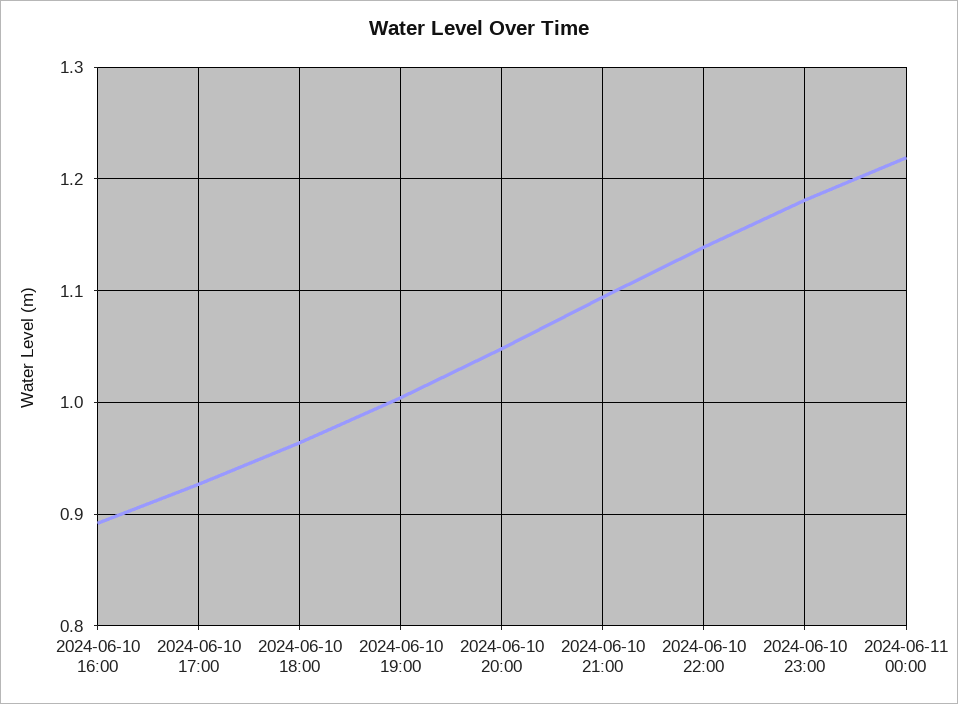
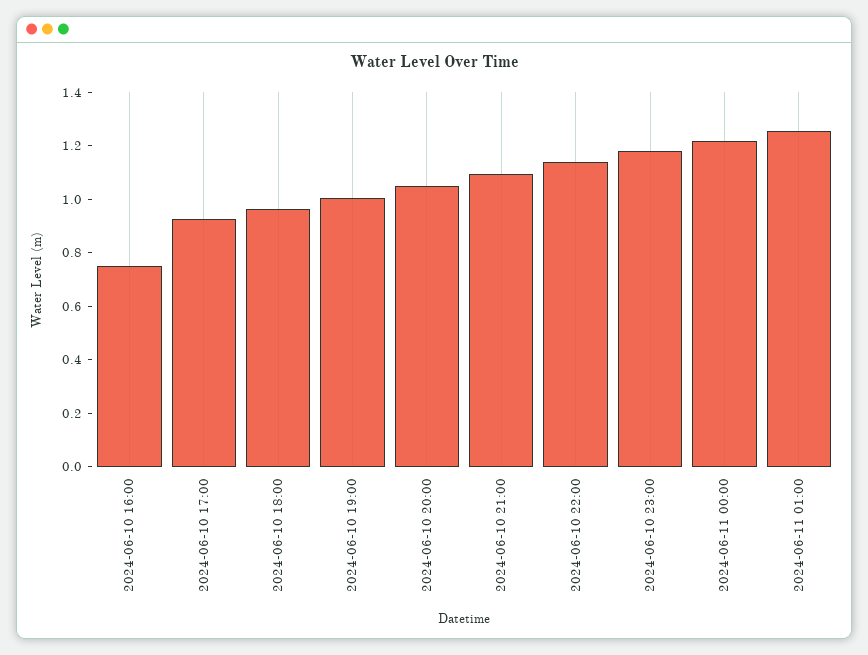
2024-06-10 16:00: 0.89 -> 0.75
2024-06-11 01:00: none -> 1.25

